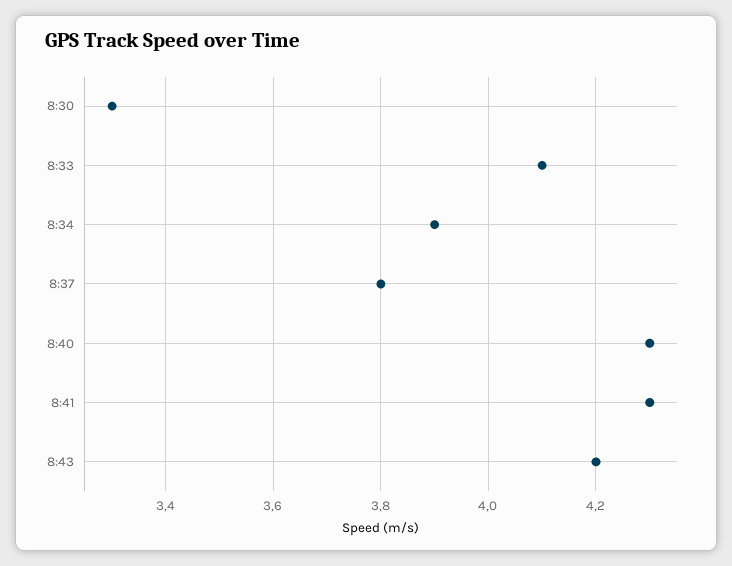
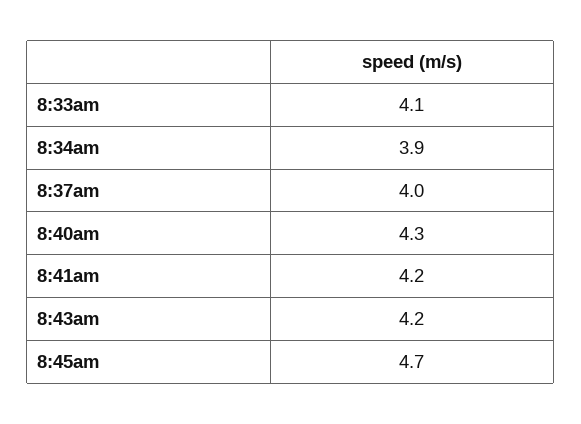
8:30: 3.3 -> none
8:37: 3.8 -> 4
8:41: 4.3 -> 4.2
8:45am: none -> 4.7

